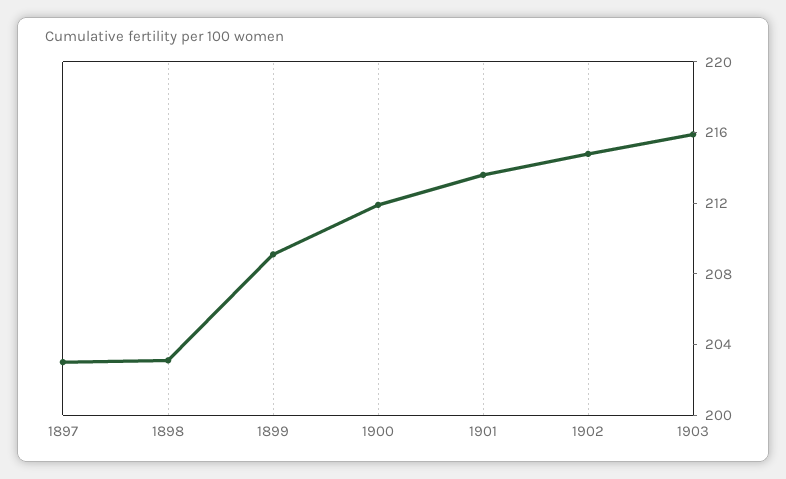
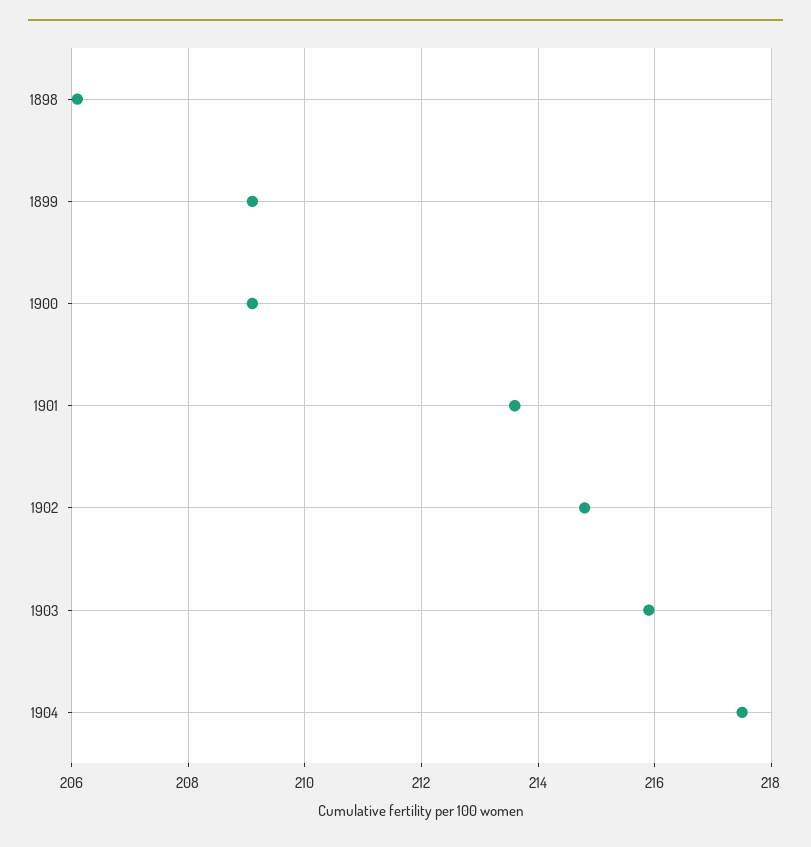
1897: 203 -> none
1898: 203 -> 206
1900: 212 -> 209
1904: none -> 217.5

